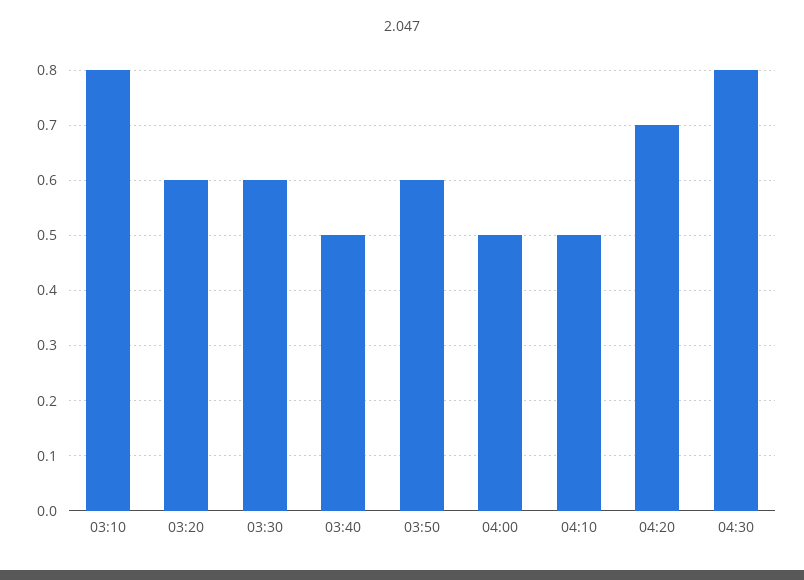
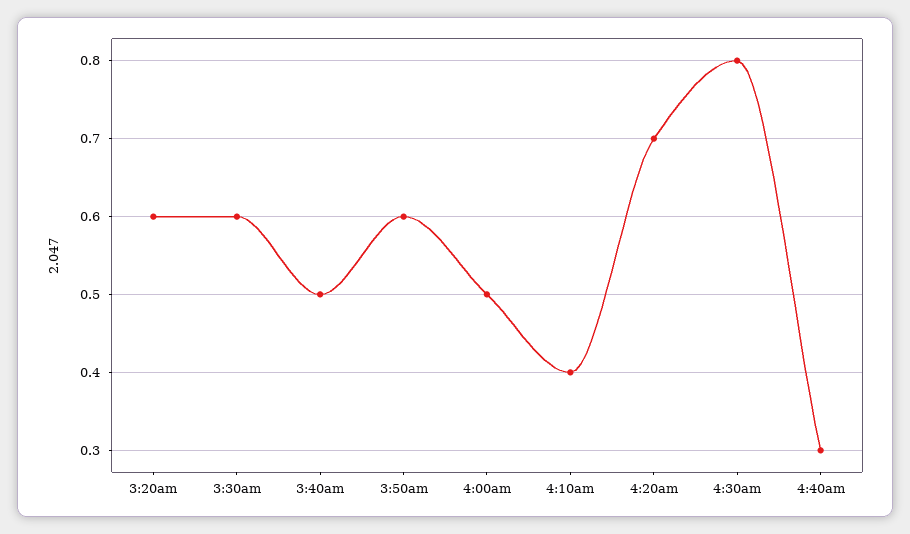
03:10: 0.8 -> none
04:10: 0.5 -> 0.4
4:40am: none -> 0.3

